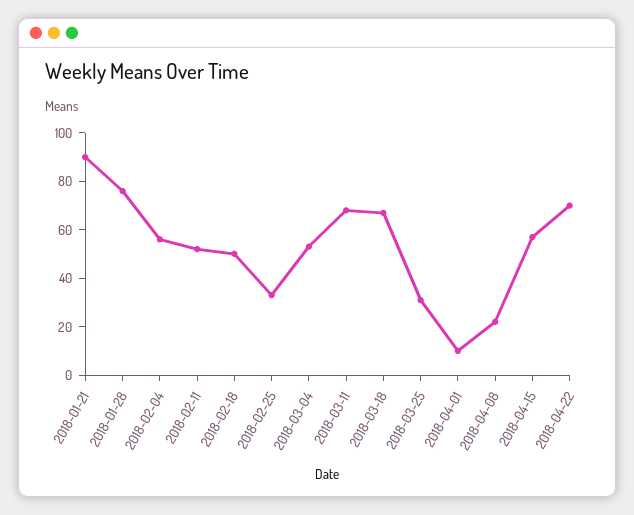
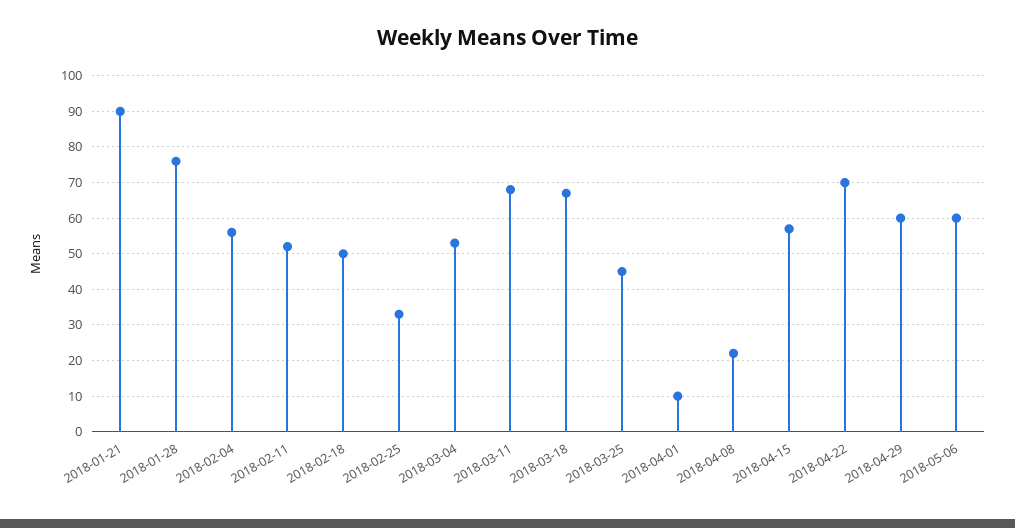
2018-03-25: 30 -> 45
2018-04-29: none -> 60
2018-05-06: none -> 60

